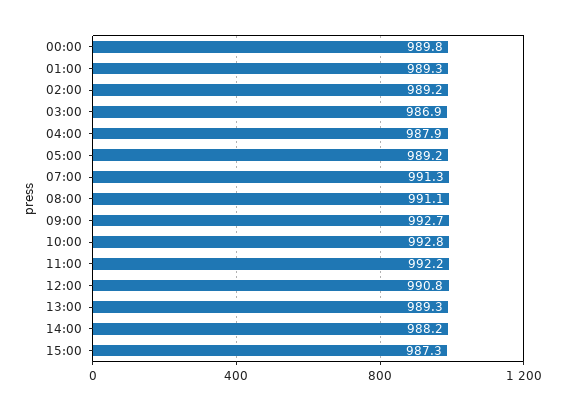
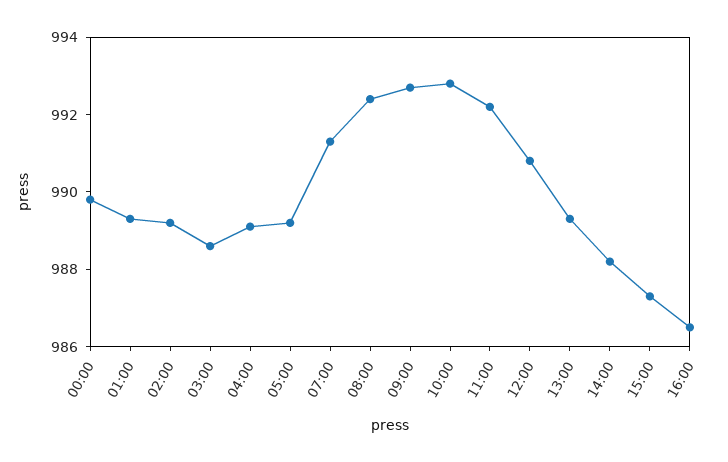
03:00: 986.9 -> 988.5
04:00: 987.9 -> 989
08:00: 991.1 -> 992.5
16:00: none -> 986.5

